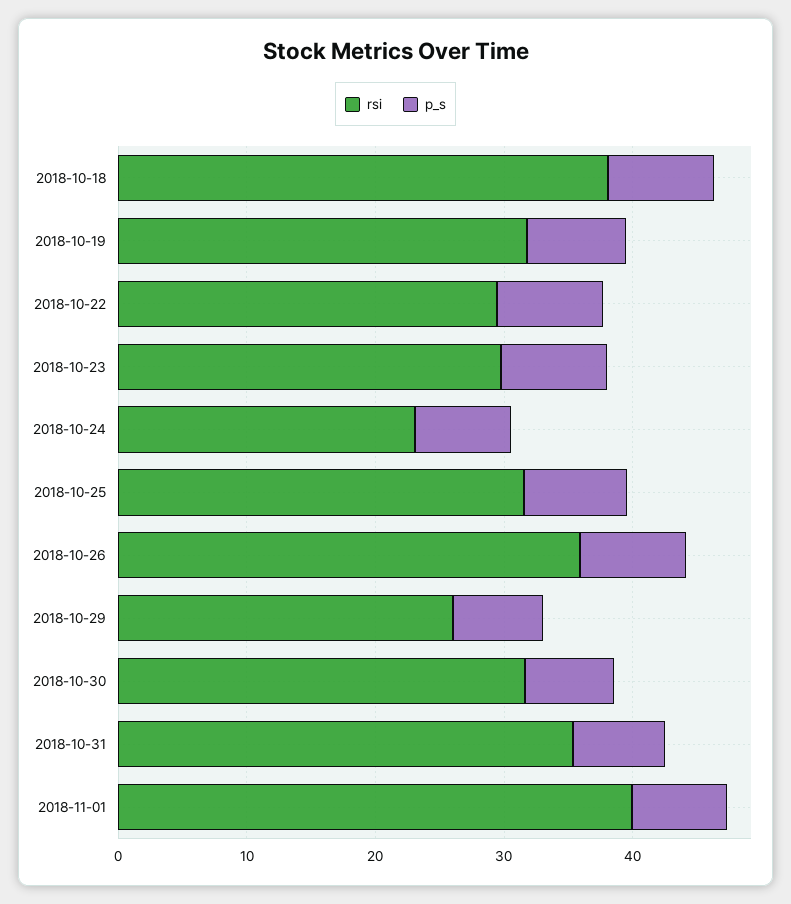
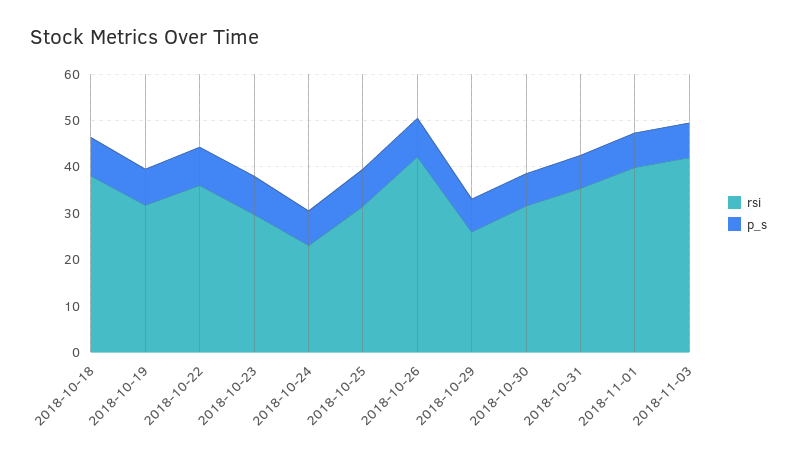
rsi, 2018-10-22: 30 -> 36
rsi, 2018-10-26: 36 -> 42
rsi, 2018-11-03: none -> 42
p_s, 2018-11-03: none -> 8

